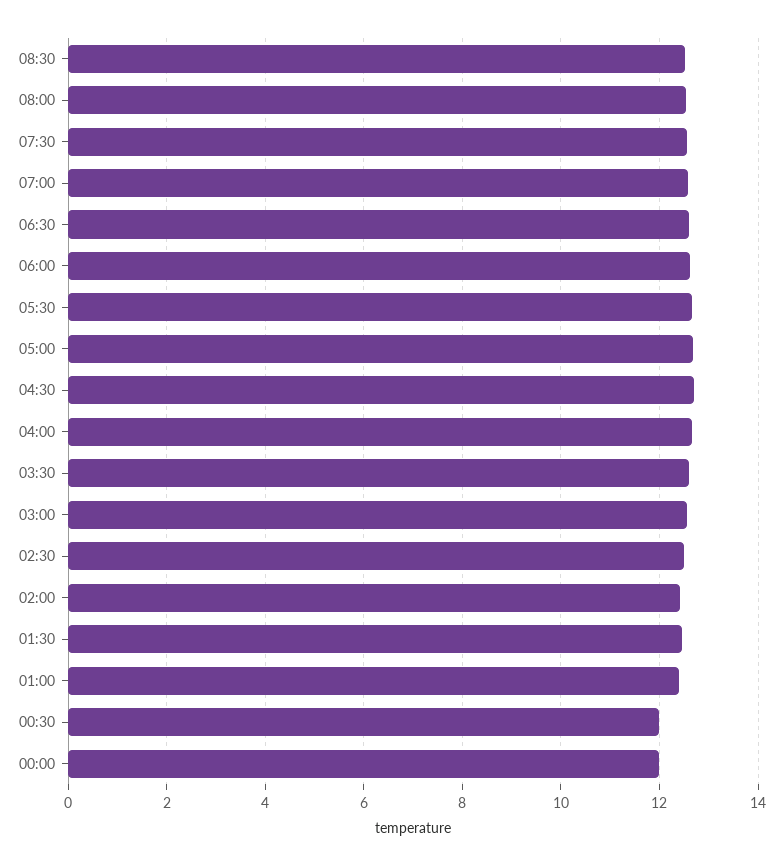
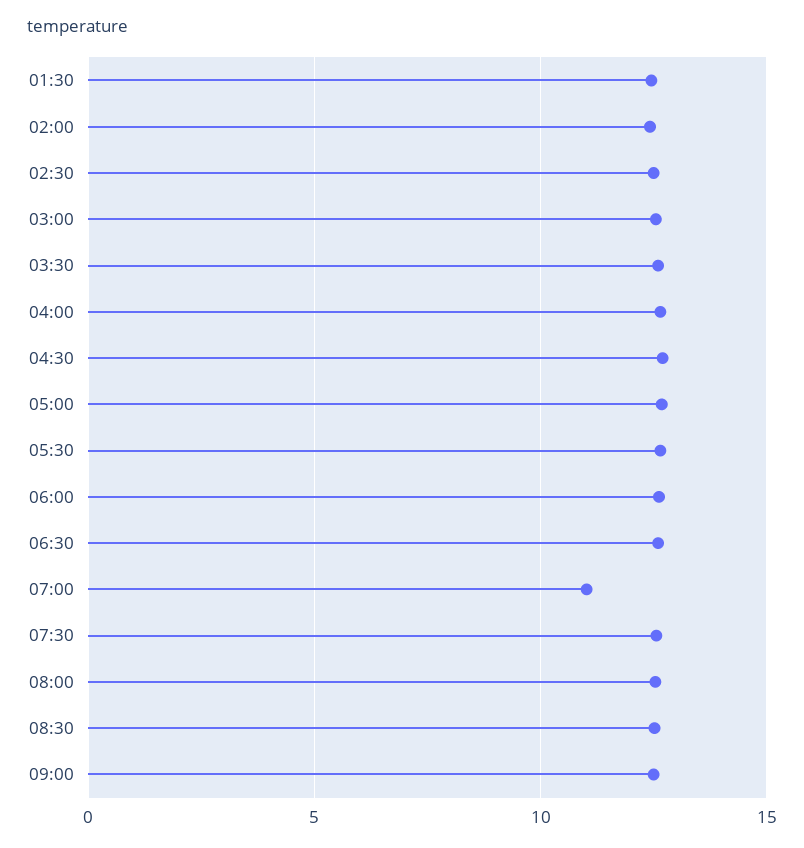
07:00: 12.6 -> 11
01:00: 12.4 -> none
00:30: 12 -> none
00:00: 12 -> none
09:00: none -> 12.5

